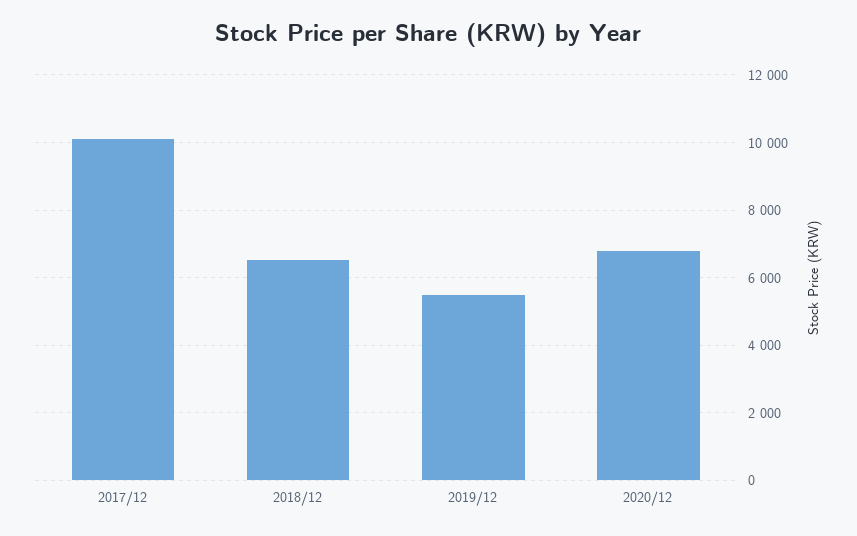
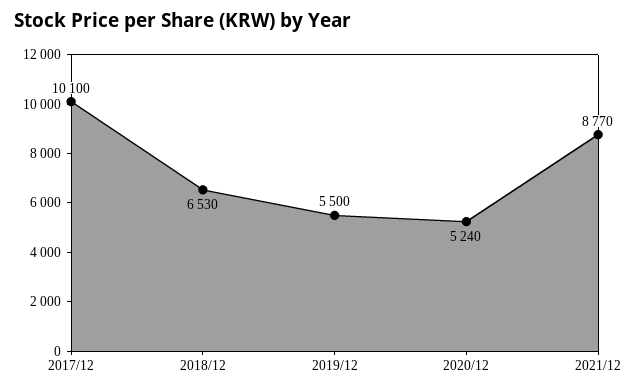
2020/12: 6800 -> 5240
2021/12: none -> 8770

